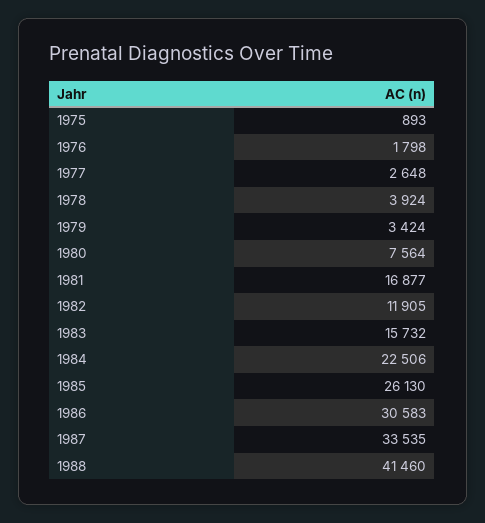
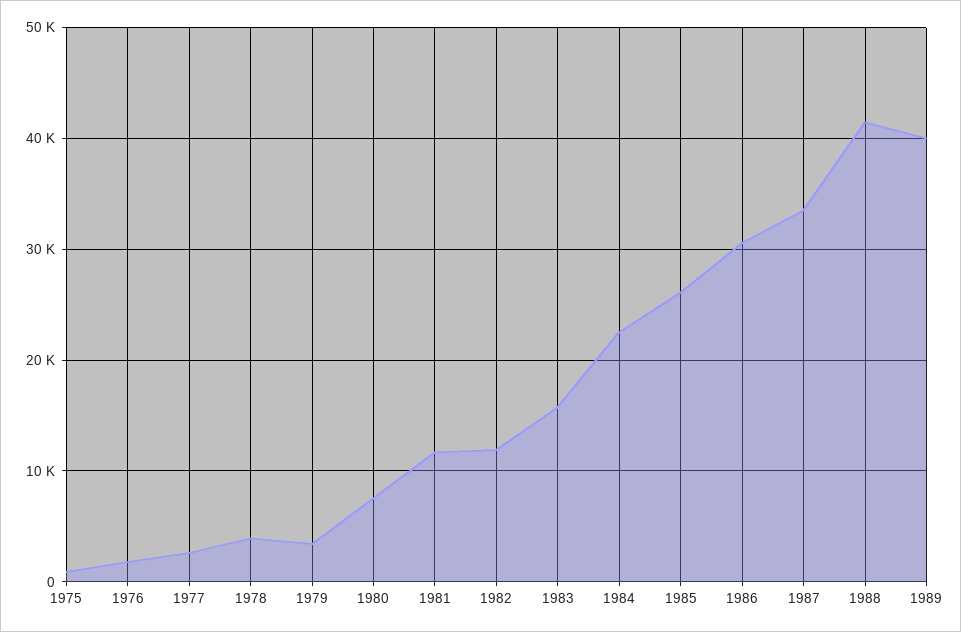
1981: 16877 -> 12000
1989: none -> 40000

